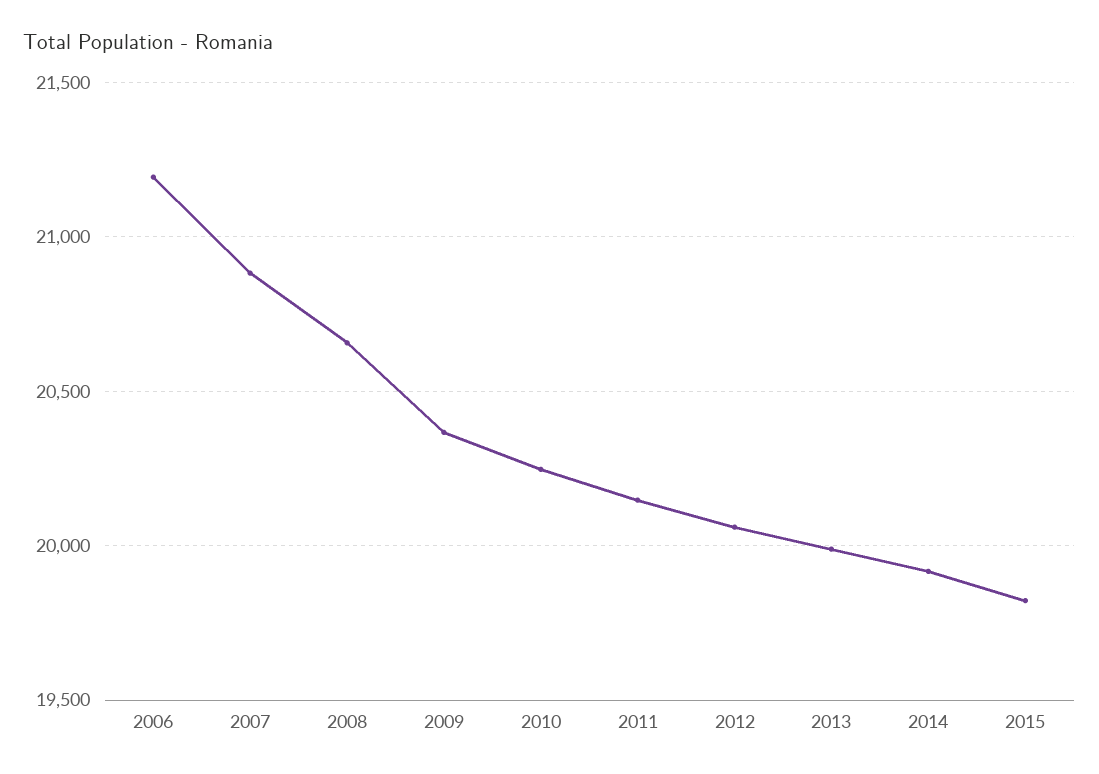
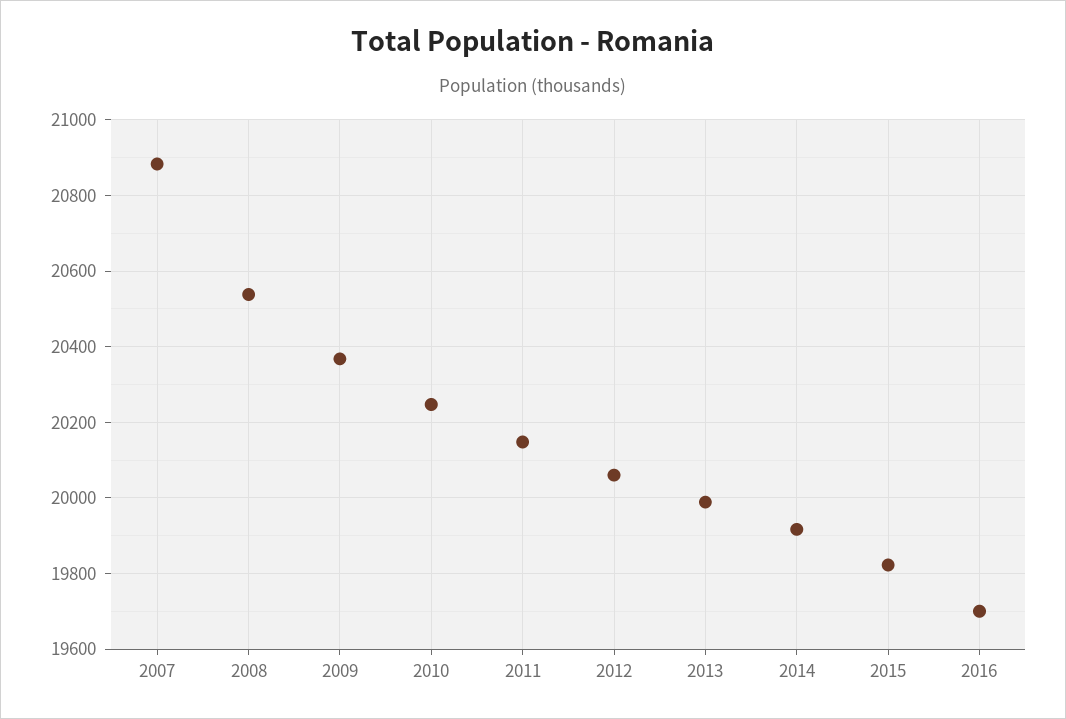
2006: 21200 -> none
2008: 20650 -> 20540
2016: none -> 19700

